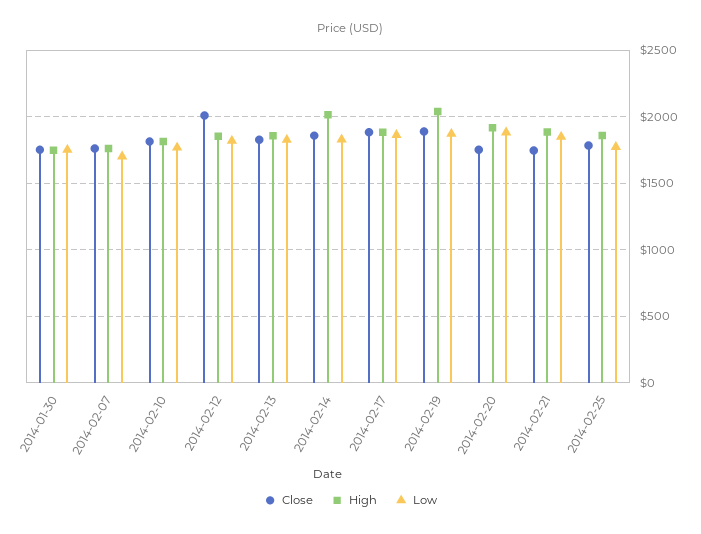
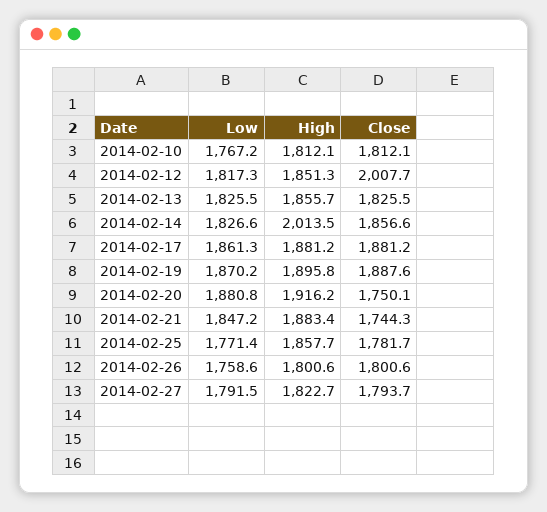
Close, 2014-01-30: 1750 -> none
High, 2014-01-30: 1750 -> none
Low, 2014-01-30: 1750 -> none
Close, 2014-02-07: 1750 -> none
High, 2014-02-07: 1750 -> none
Low, 2014-02-07: 1700 -> none
High, 2014-02-19: 2050 -> 1895.8
Low, 2014-02-26: none -> 1758.6
High, 2014-02-26: none -> 1800.6
Close, 2014-02-26: none -> 1800.6
Low, 2014-02-27: none -> 1791.5
High, 2014-02-27: none -> 1822.7
Close, 2014-02-27: none -> 1793.7

